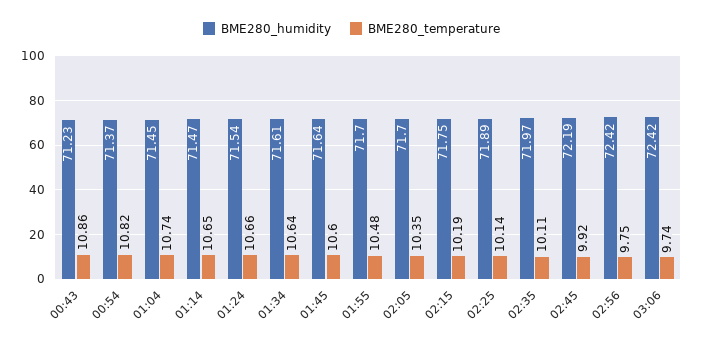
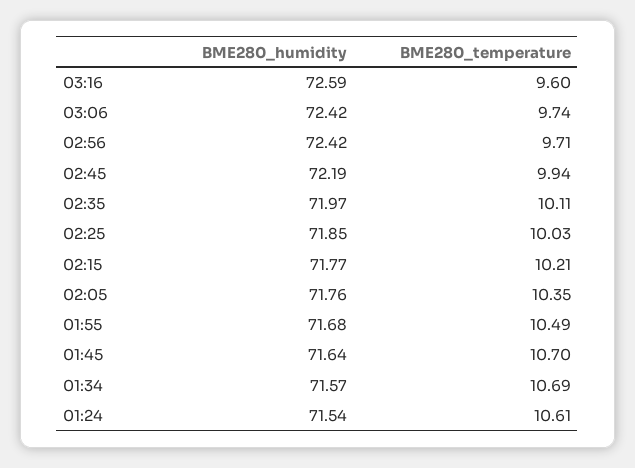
BME280_humidity, 00:43: 71.23 -> none
BME280_temperature, 00:43: 10.86 -> none
BME280_humidity, 00:54: 71.37 -> none
BME280_temperature, 00:54: 10.82 -> none
BME280_humidity, 01:04: 71.45 -> none
BME280_temperature, 01:04: 10.74 -> none
BME280_humidity, 01:14: 71.47 -> none
BME280_temperature, 01:14: 10.65 -> none
BME280_temperature, 01:24: 10.66 -> 10.61
BME280_humidity, 01:34: 71.61 -> 71.57
BME280_temperature, 01:34: 10.64 -> 10.69
BME280_temperature, 01:45: 10.6 -> 10.7
BME280_humidity, 01:55: 71.7 -> 71.68
BME280_temperature, 01:55: 10.48 -> 10.49
BME280_humidity, 02:05: 71.7 -> 71.76
BME280_humidity, 02:15: 71.75 -> 71.77
BME280_temperature, 02:15: 10.19 -> 10.21
BME280_humidity, 02:25: 71.89 -> 71.85
BME280_temperature, 02:25: 10.14 -> 10.03
BME280_temperature, 02:45: 9.92 -> 9.94
BME280_temperature, 02:56: 9.75 -> 9.71
BME280_humidity, 03:16: none -> 72.59
BME280_temperature, 03:16: none -> 9.6

